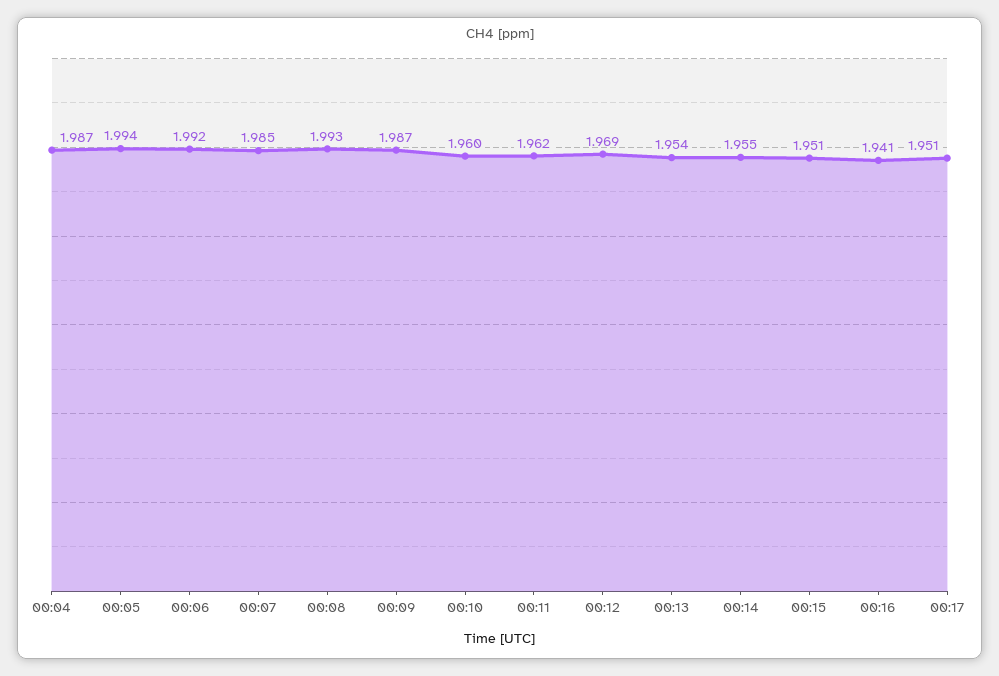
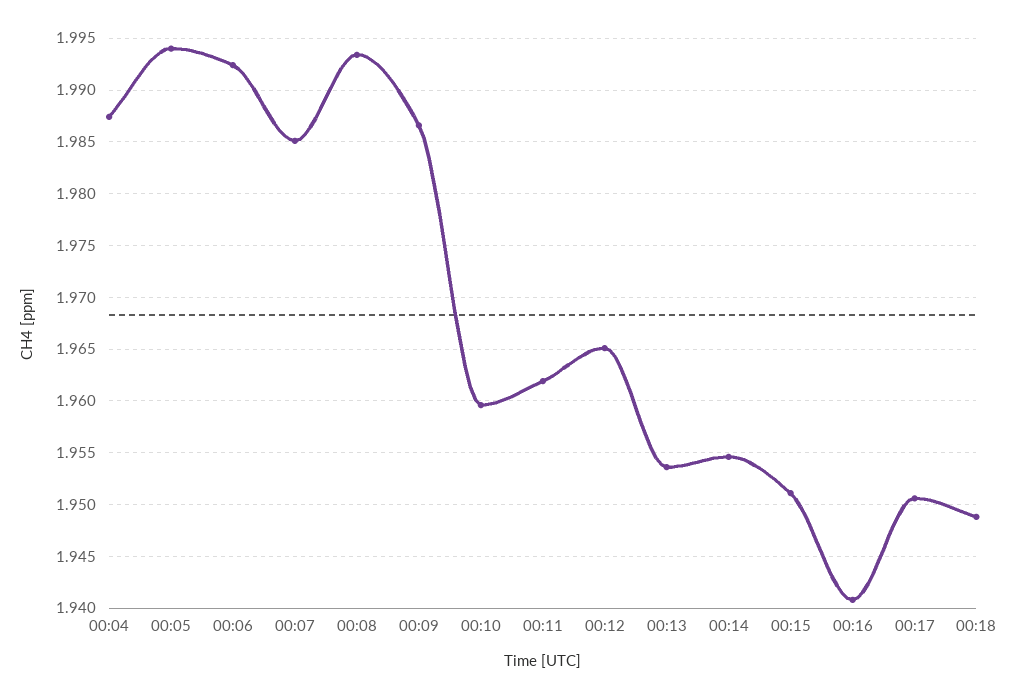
00:12: 1.969 -> 1.965
00:18: none -> 1.949

